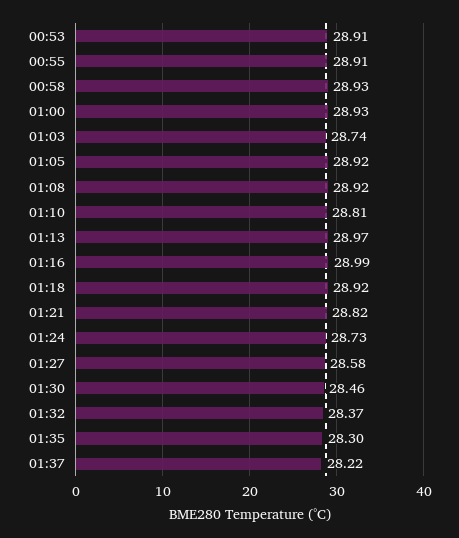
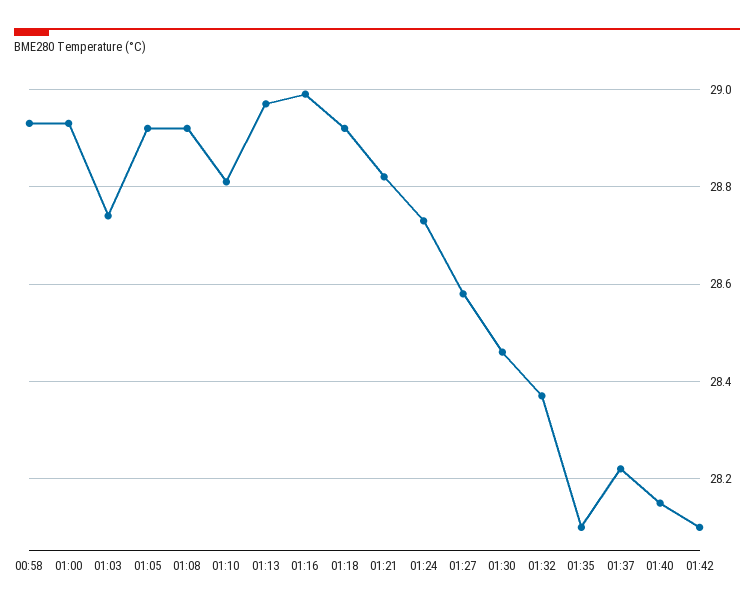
00:53: 28.91 -> none
00:55: 28.91 -> none
01:35: 28.3 -> 28.1
01:40: none -> 28.15
01:42: none -> 28.1

